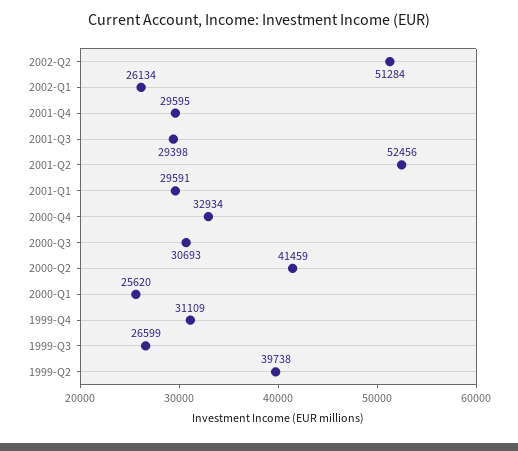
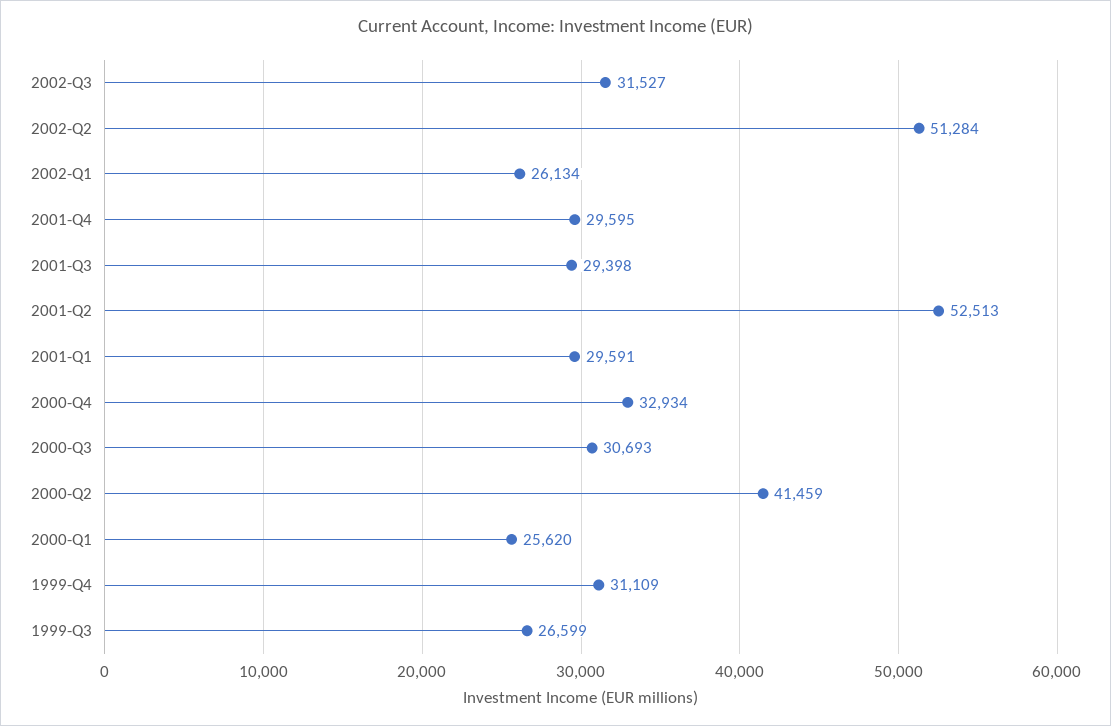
2001-Q2: 52456 -> 52513
1999-Q2: 39738 -> none
2002-Q3: none -> 31527

